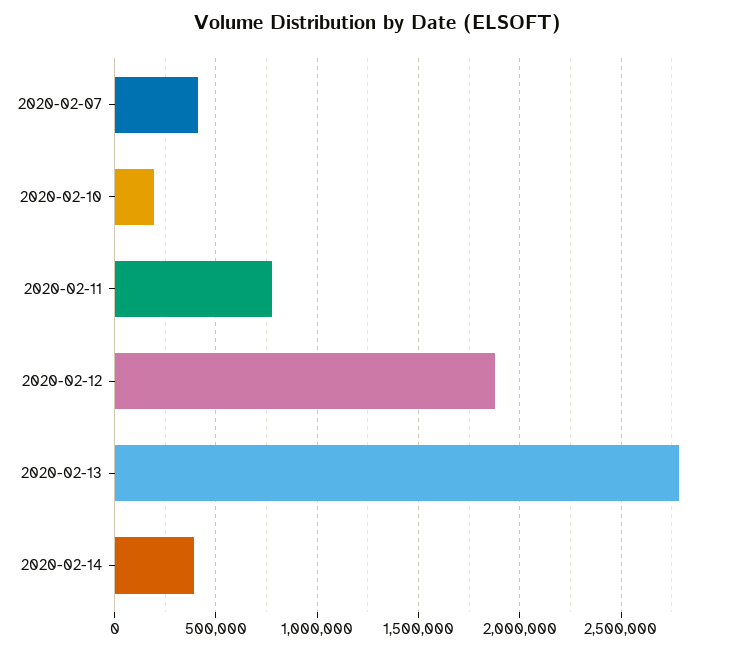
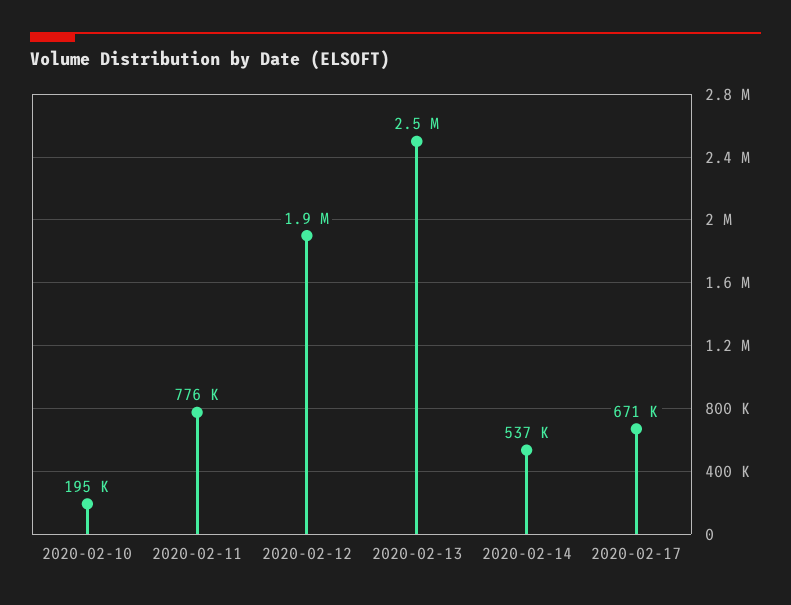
2020-02-07: 400000 -> none
2020-02-13: 2800000 -> 2500000
2020-02-14: 400000 -> 537000
2020-02-17: none -> 671000

